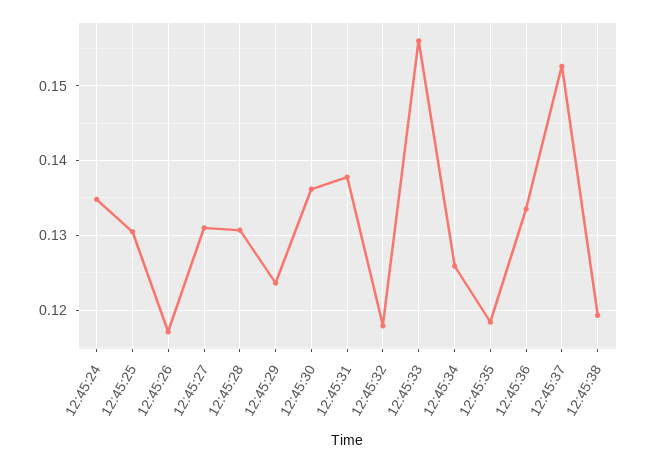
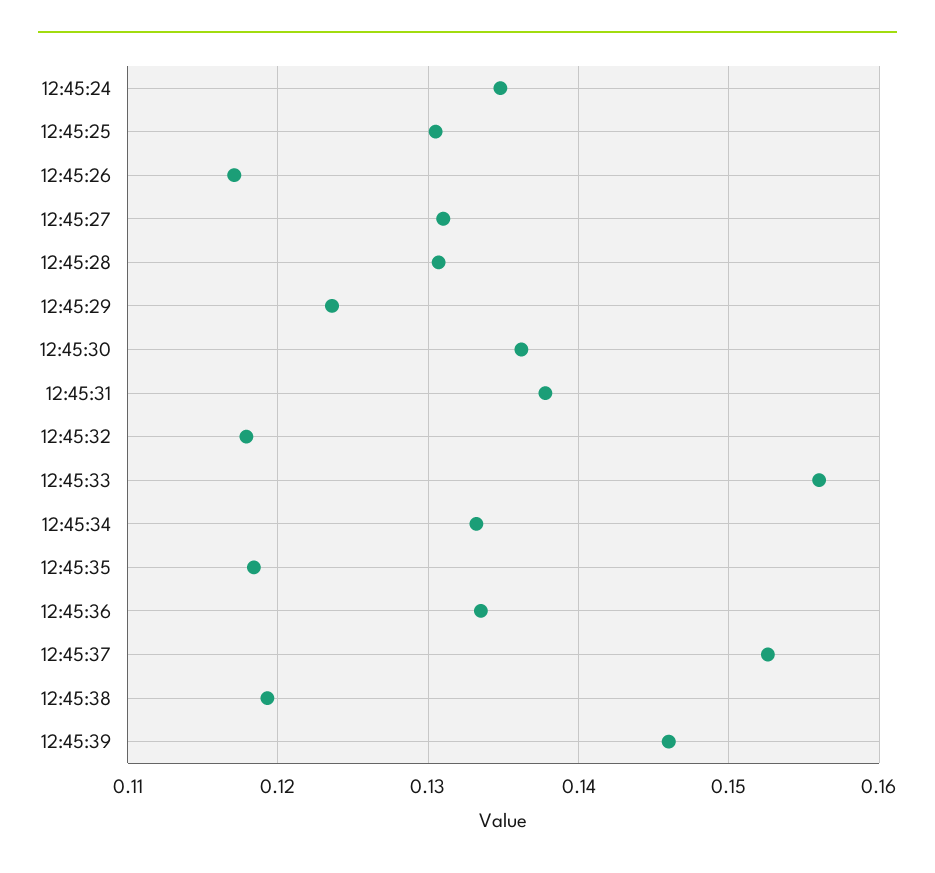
12:45:34: 0.126 -> 0.133
12:45:39: none -> 0.146

